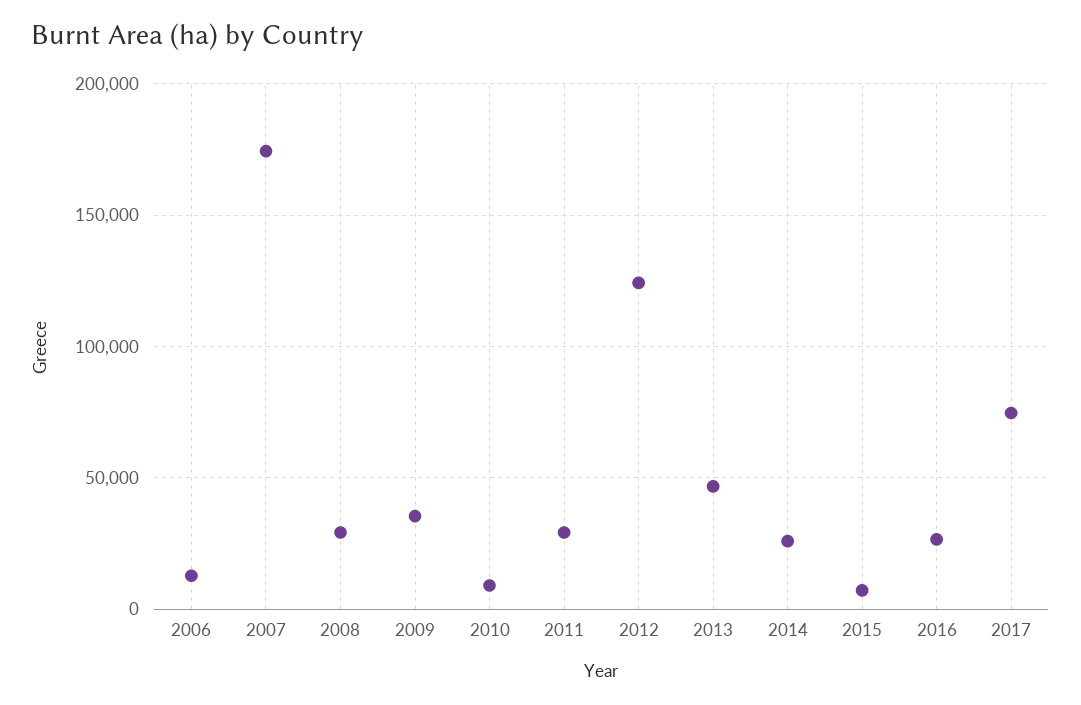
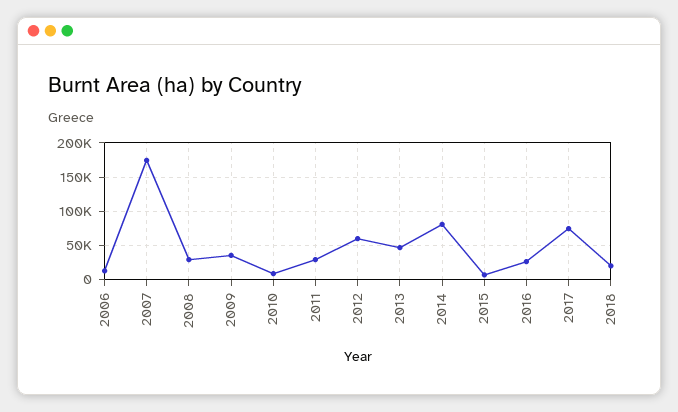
2012: 125000 -> 60000
2014: 25000 -> 80000
2018: none -> 20000

